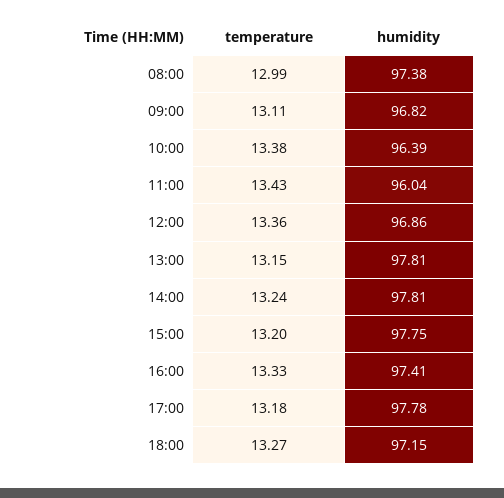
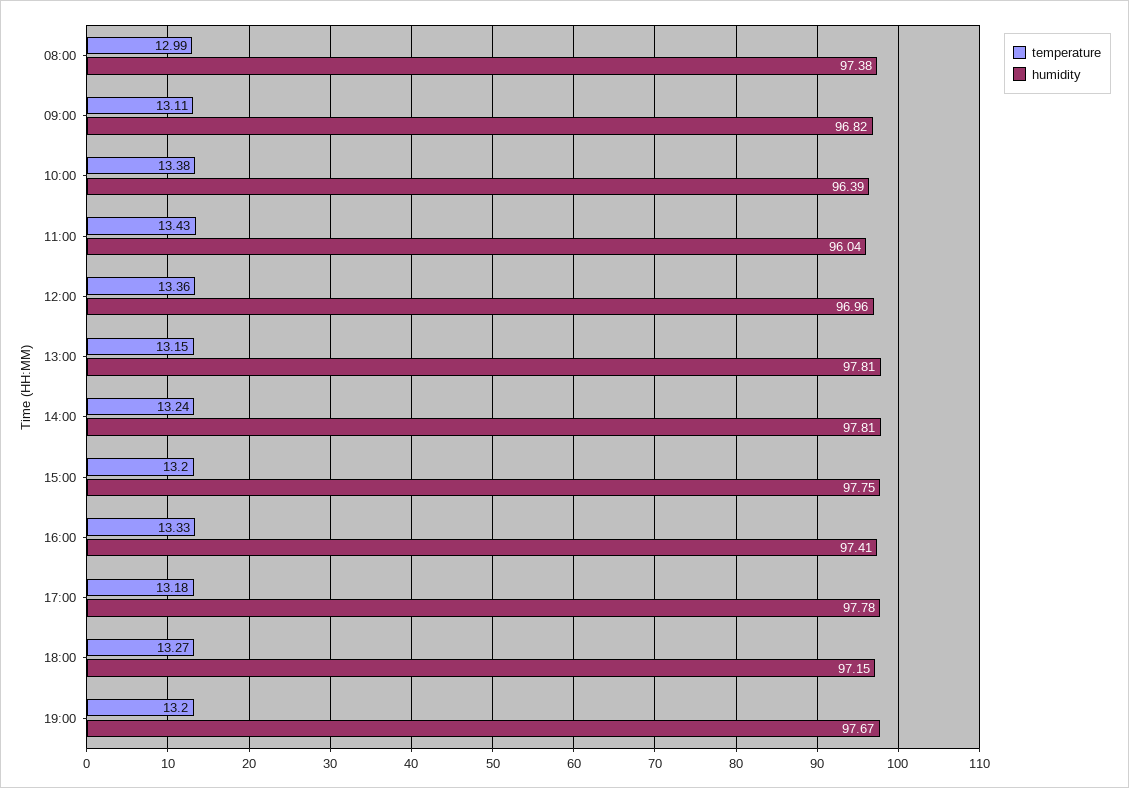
humidity, 12:00: 96.86 -> 96.96
temperature, 19:00: none -> 13.2
humidity, 19:00: none -> 97.67

